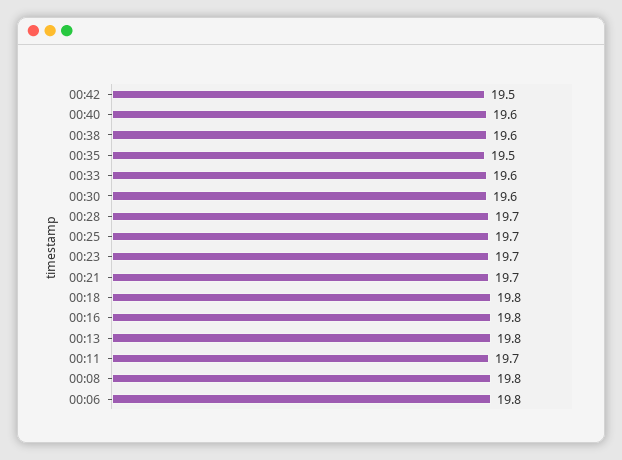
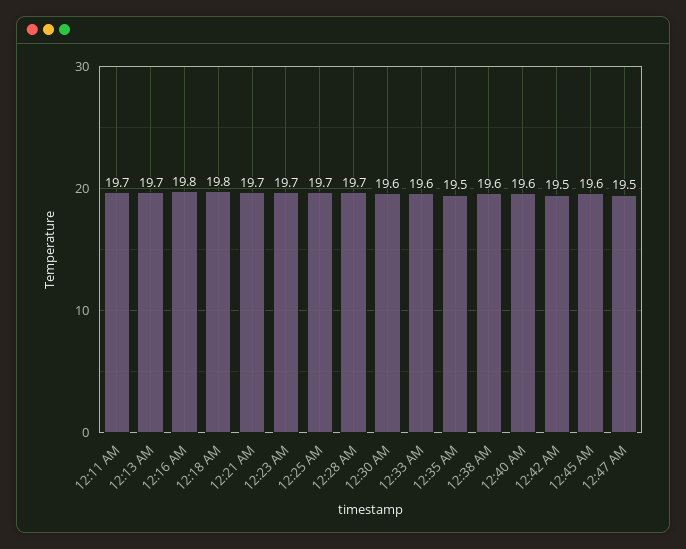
00:13: 19.8 -> 19.7
00:08: 19.8 -> none
00:06: 19.8 -> none
12:45 AM: none -> 19.6
12:47 AM: none -> 19.5

